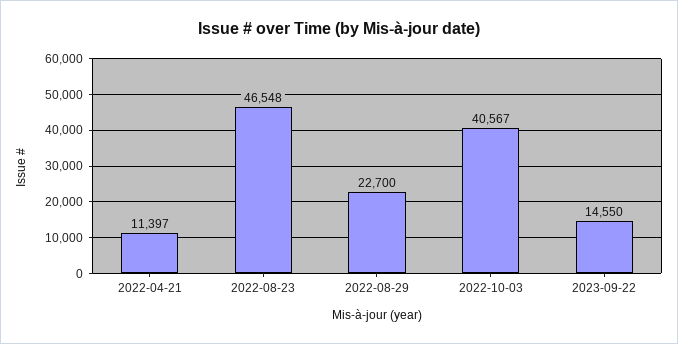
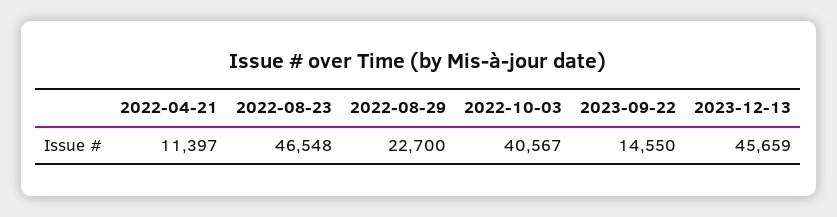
2023-12-13: none -> 45659

